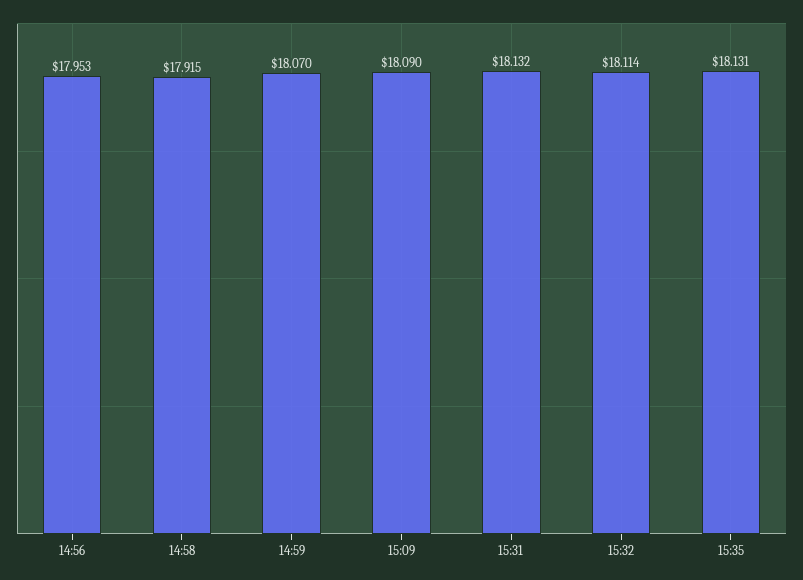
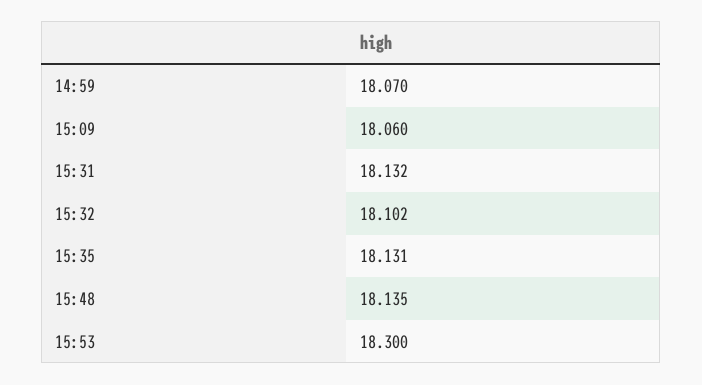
14:56: 17.953 -> none
14:58: 17.915 -> none
15:09: 18.09 -> 18.06
15:32: 18.114 -> 18.102
15:48: none -> 18.135
15:53: none -> 18.3

